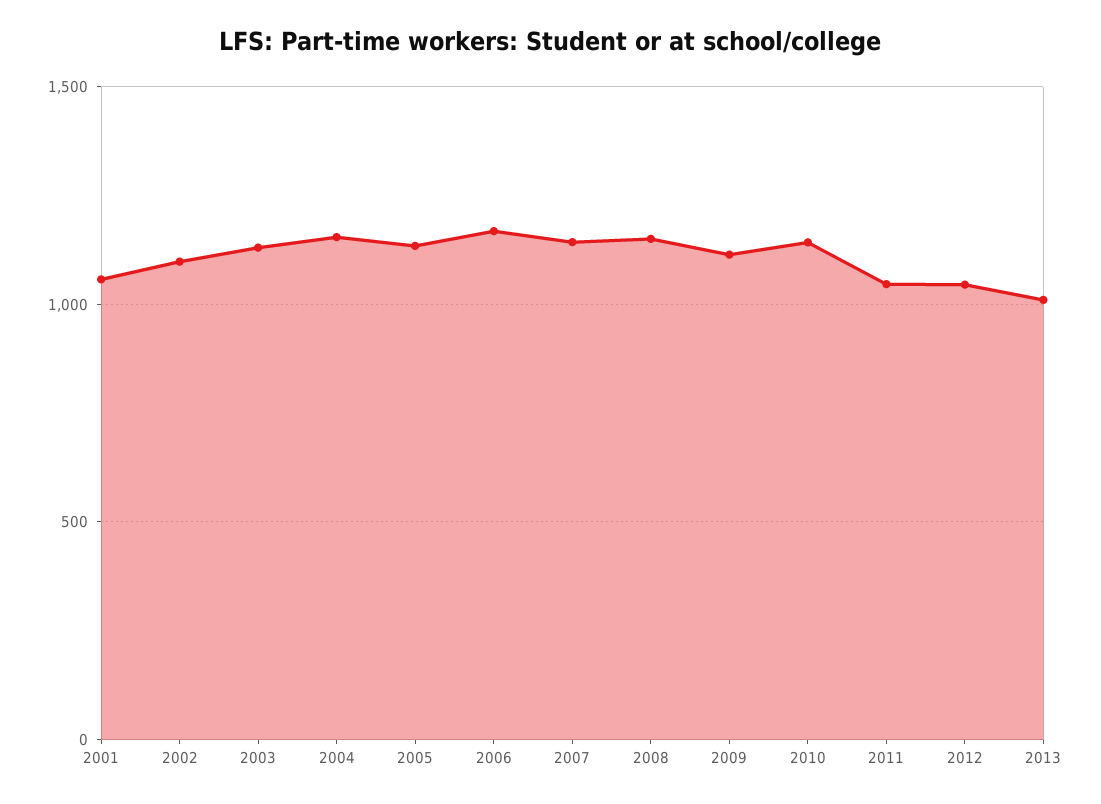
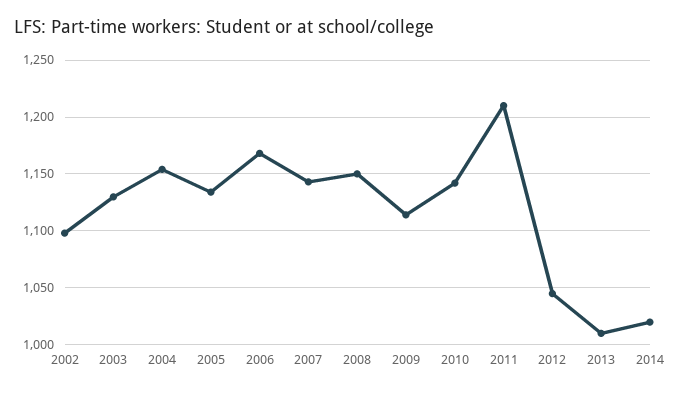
2001: 1050 -> none
2011: 1050 -> 1210
2014: none -> 1020

